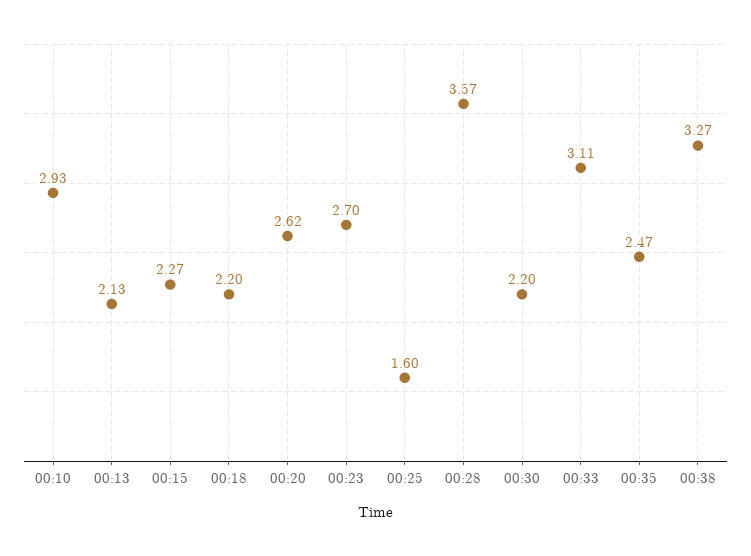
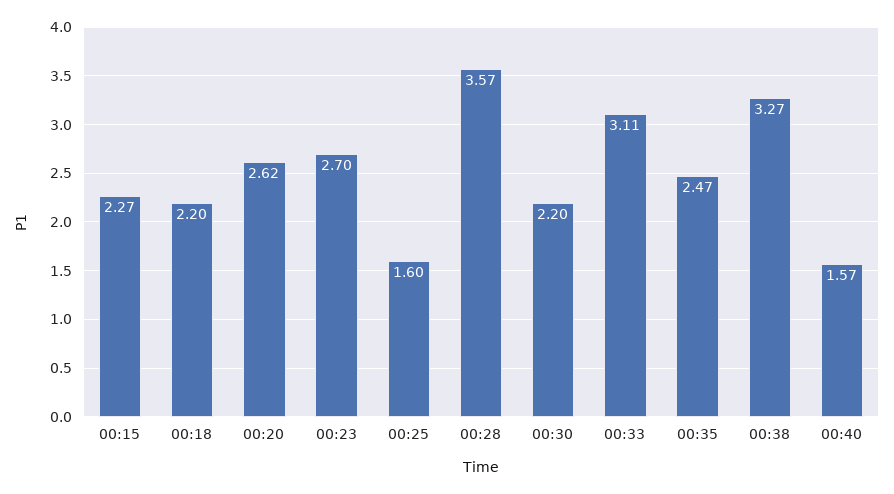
00:10: 2.93 -> none
00:13: 2.13 -> none
00:40: none -> 1.57

